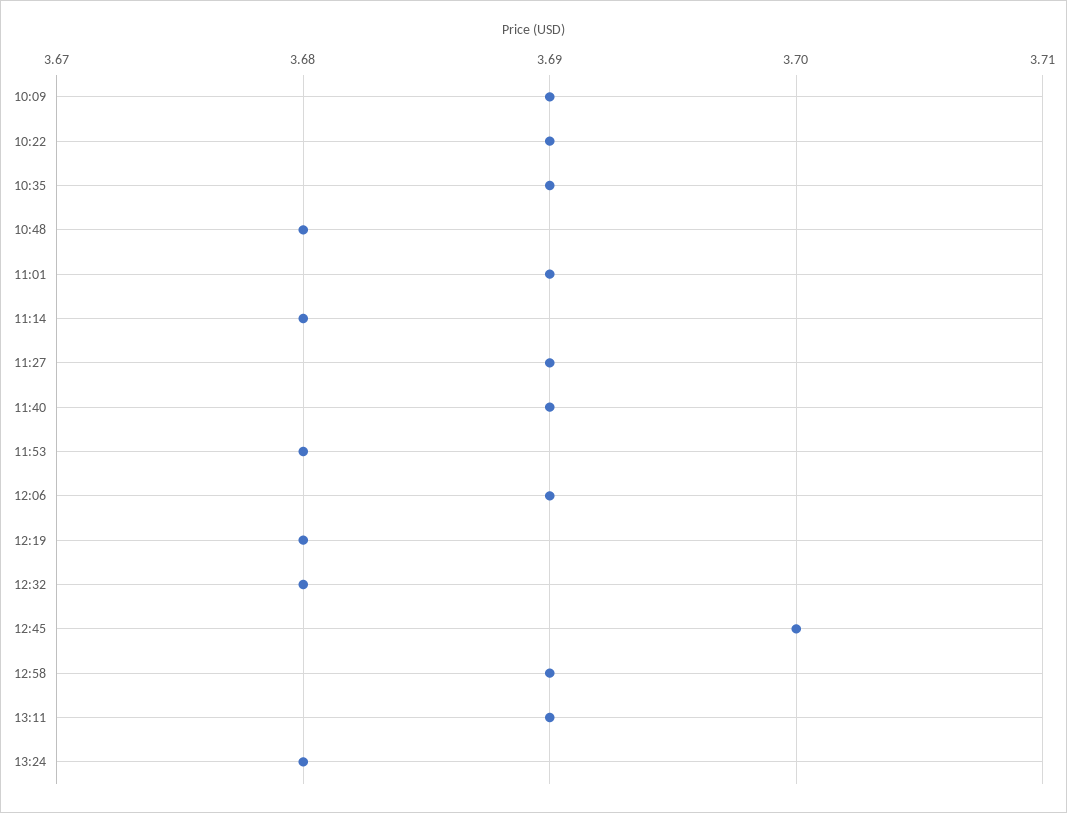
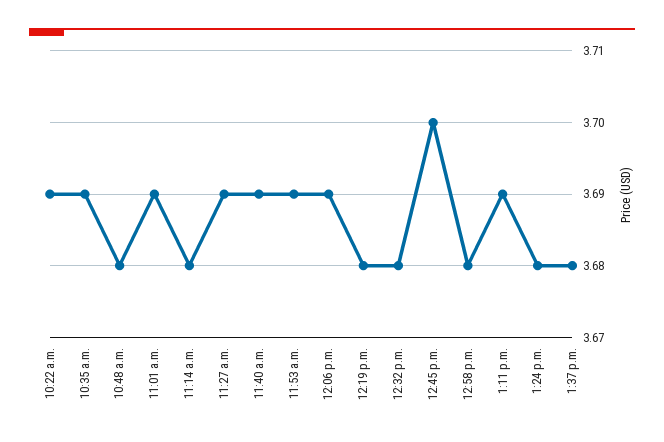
10:09: 3.69 -> none
11:53: 3.68 -> 3.69
12:58: 3.69 -> 3.68
1:37 p.m.: none -> 3.68

